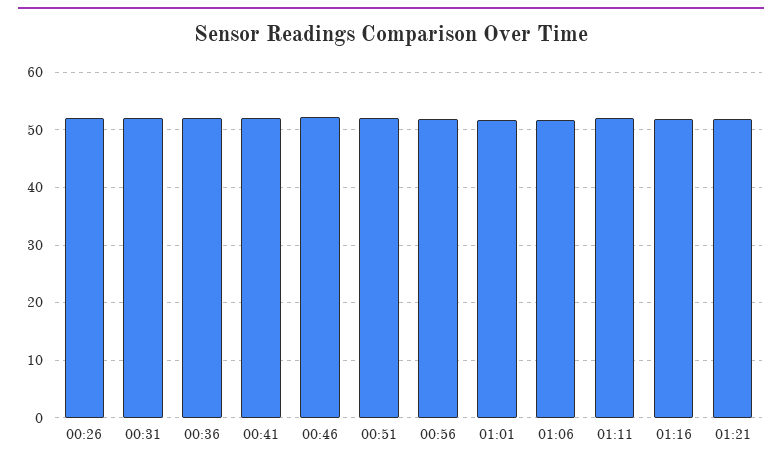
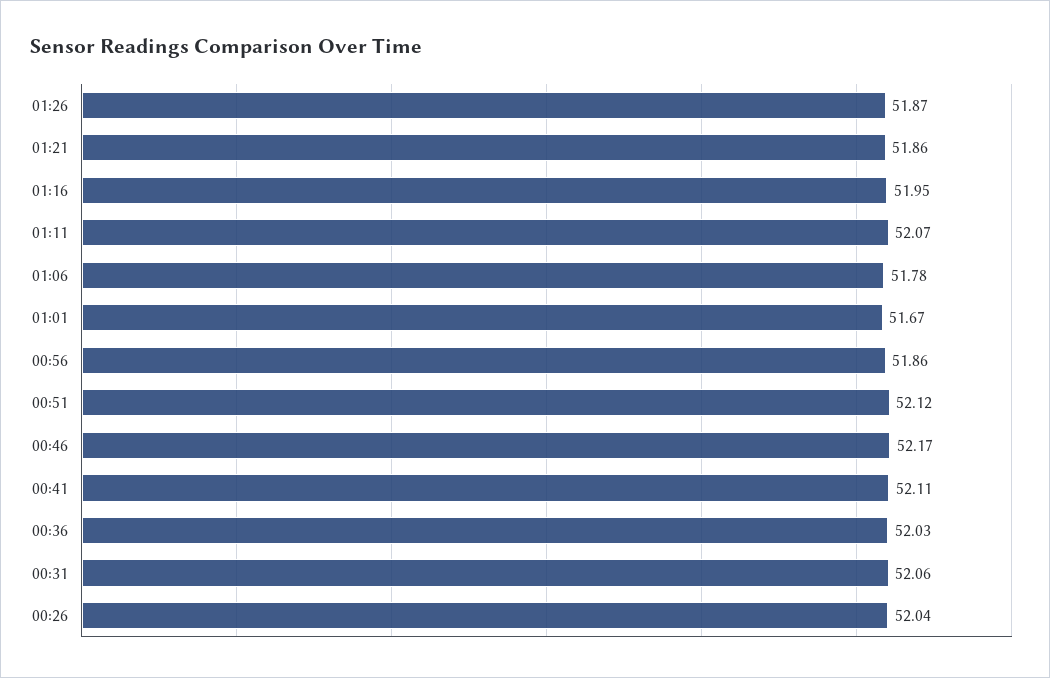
01:26: none -> 51.87

